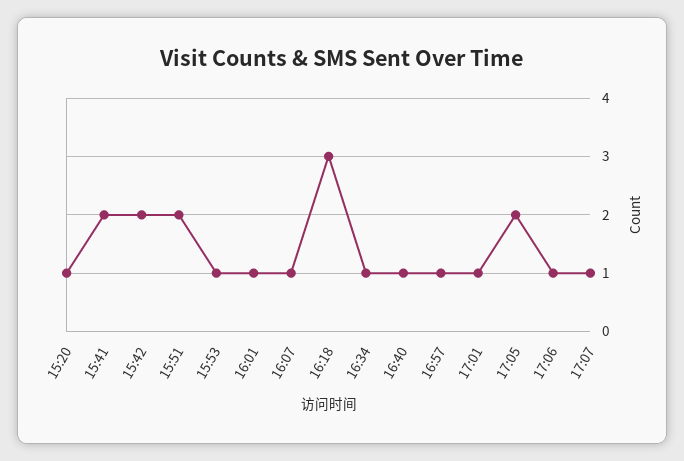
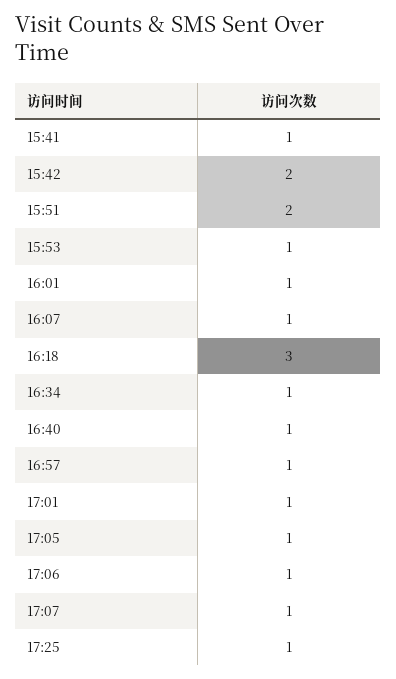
15:20: 1 -> none
15:41: 2 -> 1
17:05: 2 -> 1
17:25: none -> 1

